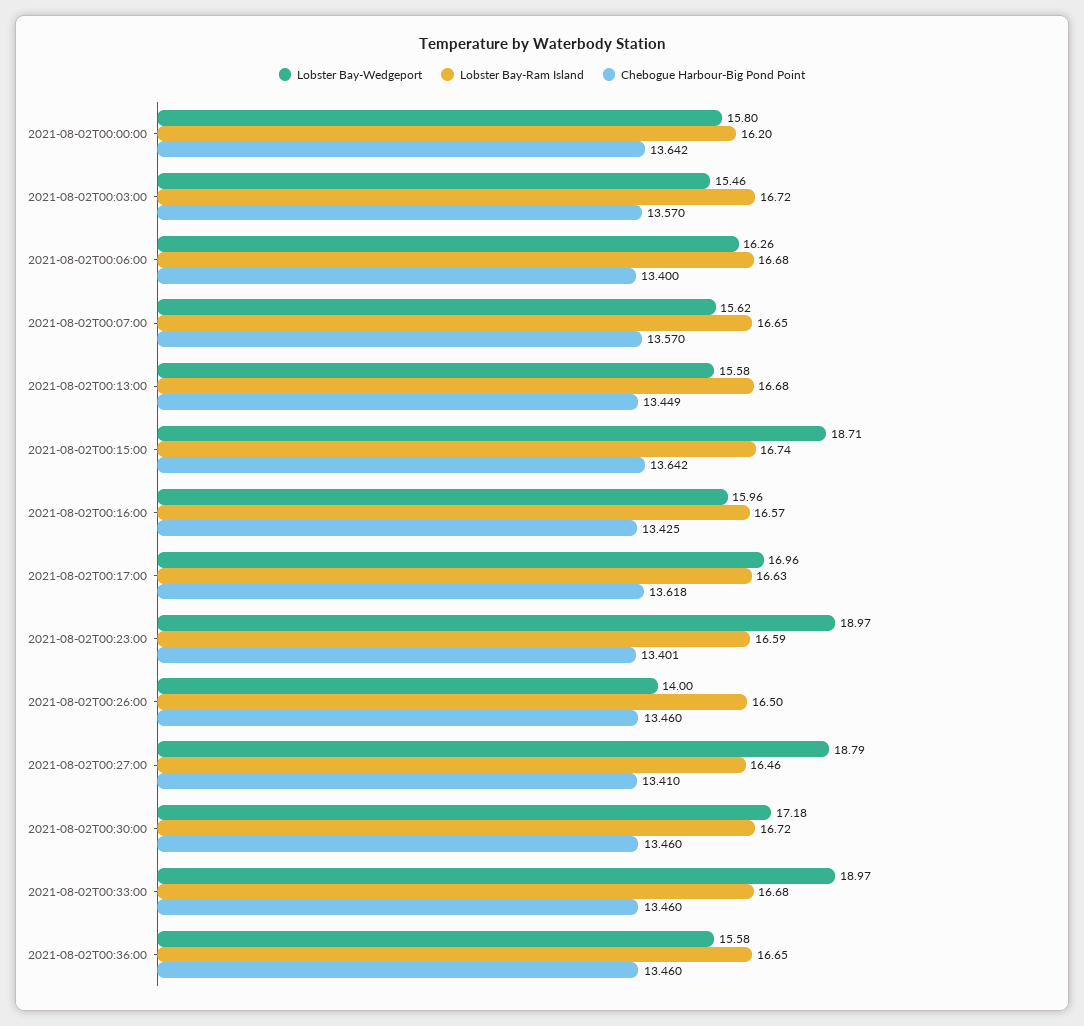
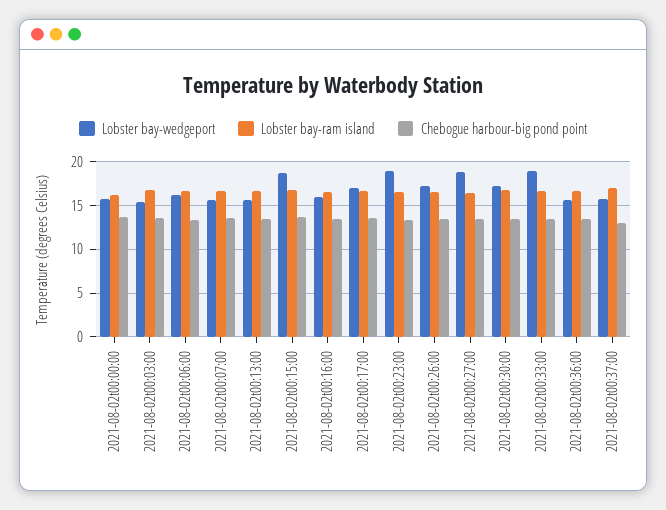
Lobster Bay-Wedgeport, 2021-08-02T00:26:00: 14 -> 17
Lobster Bay-Wedgeport, 2021-08-02t00:37:00: none -> 16
Lobster Bay-Ram Island, 2021-08-02t00:37:00: none -> 17
Chebogue Harbour-Big Pond Point, 2021-08-02t00:37:00: none -> 13

